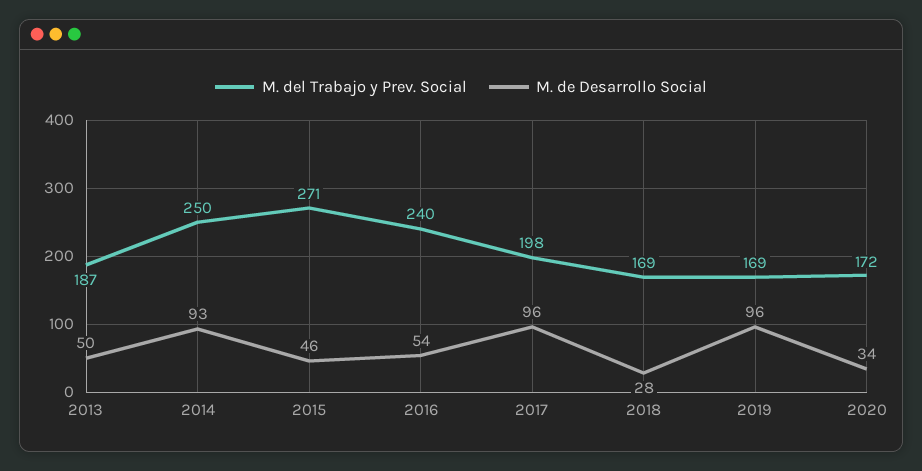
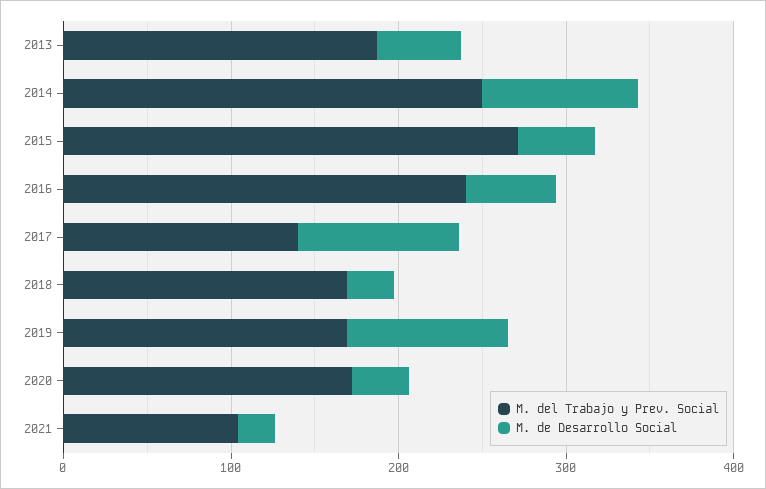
M. del Trabajo y Prev. Social, 2017: 198 -> 140
M. del Trabajo y Prev. Social, 2021: none -> 100
M. de Desarrollo Social, 2021: none -> 20

